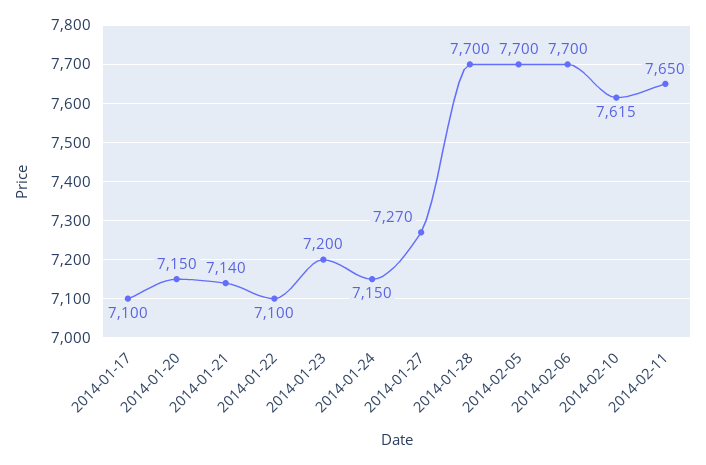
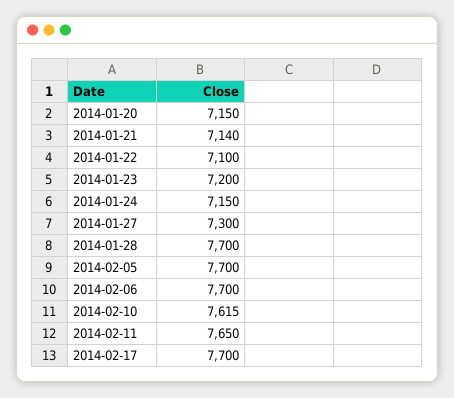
2014-01-17: 7100 -> none
2014-01-27: 7270 -> 7300
2014-02-17: none -> 7700

